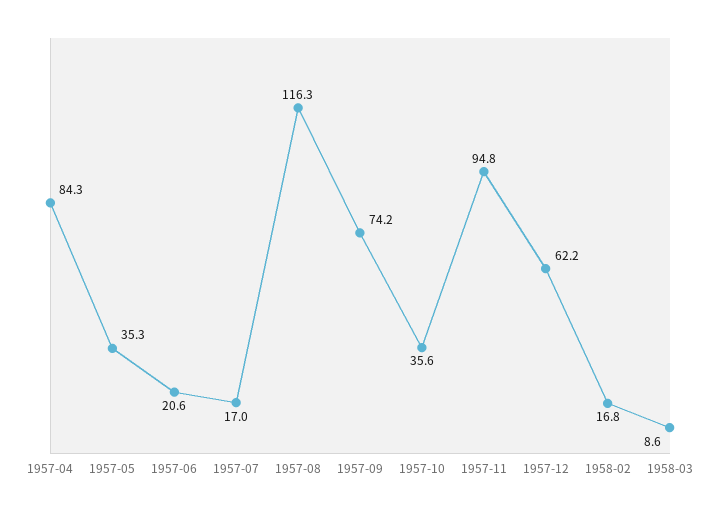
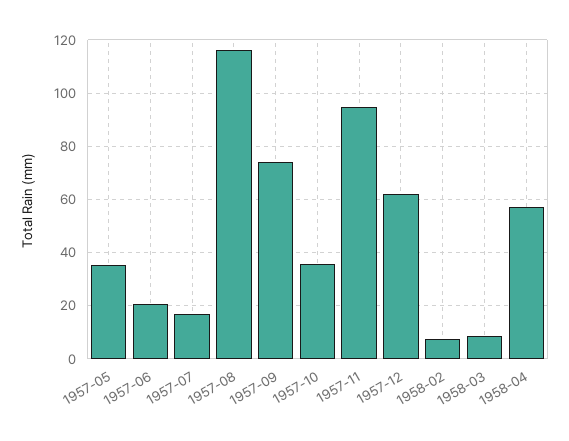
1957-04: 84.3 -> none
1958-02: 16.8 -> 7.5
1958-04: none -> 57.5

